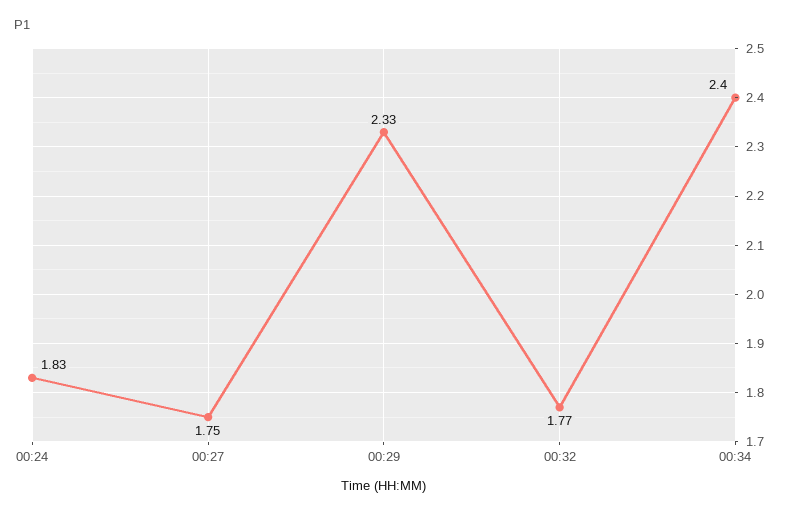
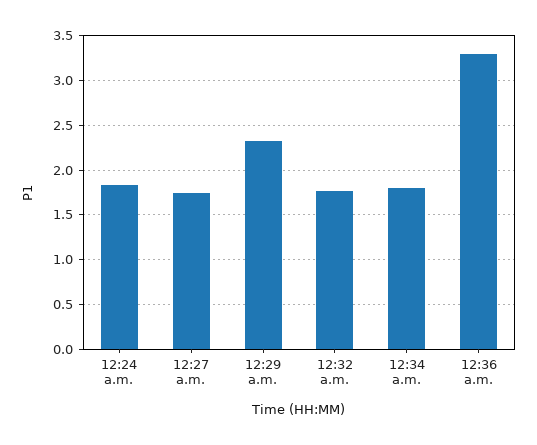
00:34: 2.4 -> 1.8
12:36 a.m.: none -> 3.3

